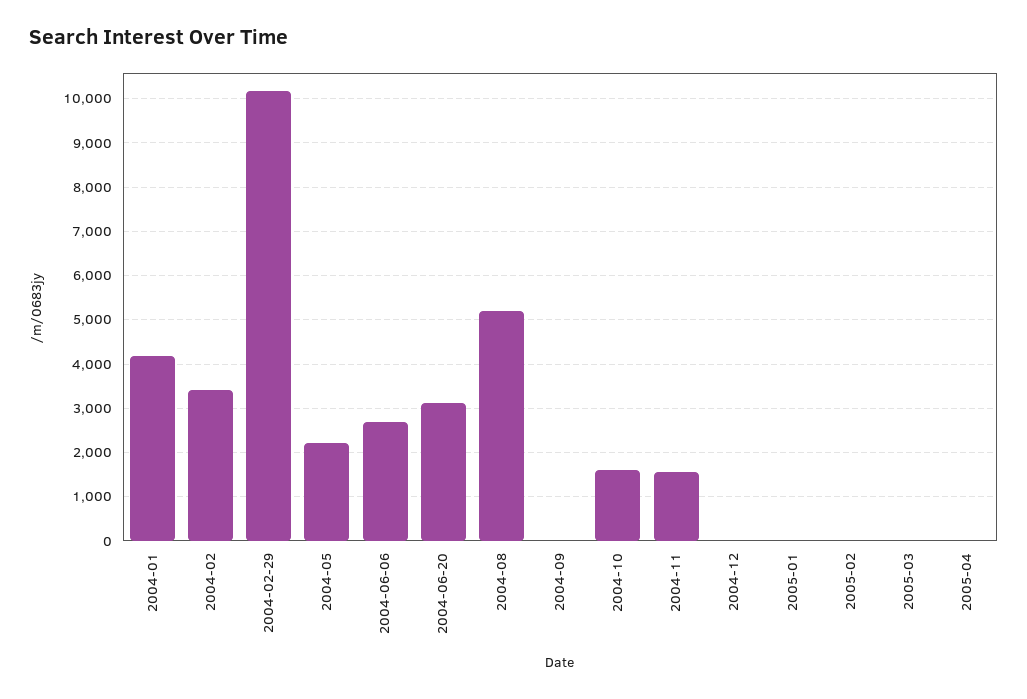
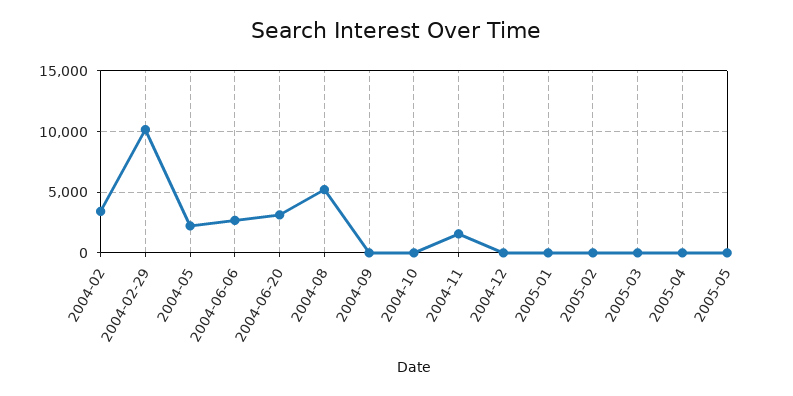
2004-01: 4200 -> none
2004-10: 1600 -> 0
2005-05: none -> 0

